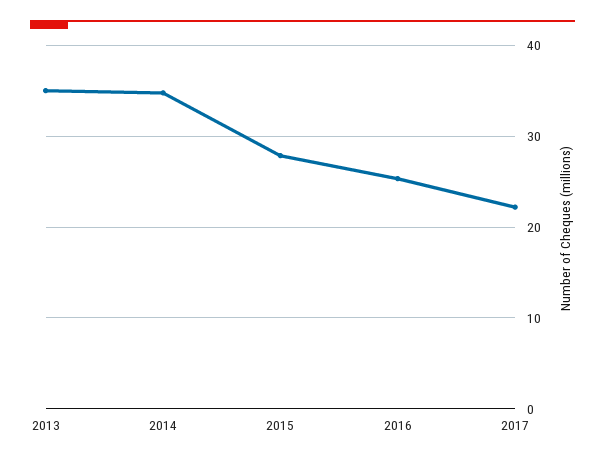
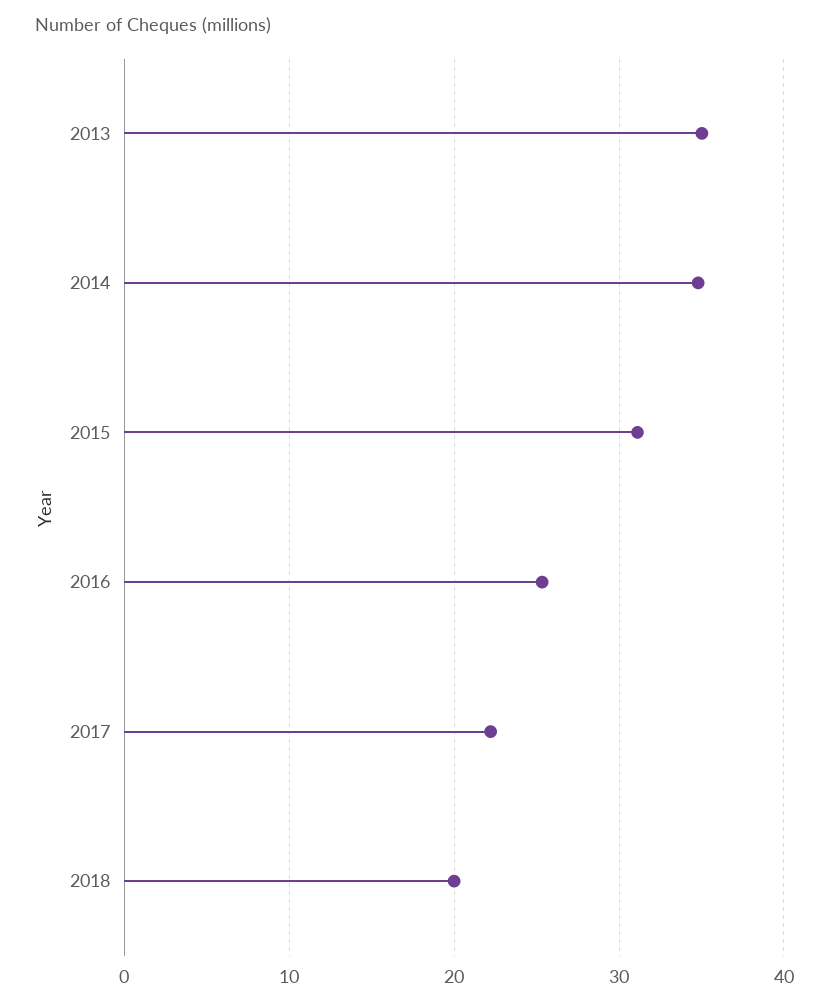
2015: 28 -> 31
2018: none -> 20

